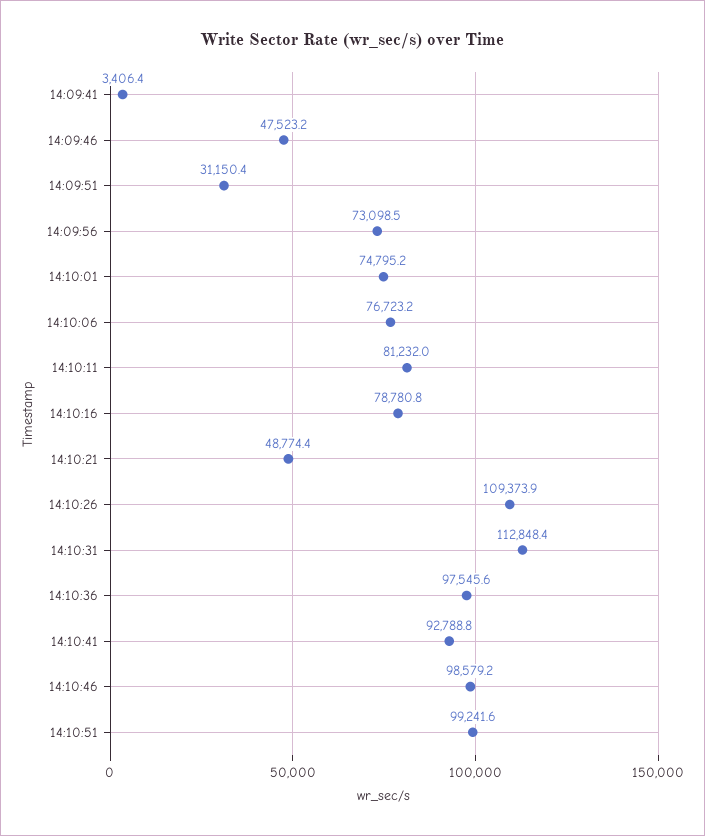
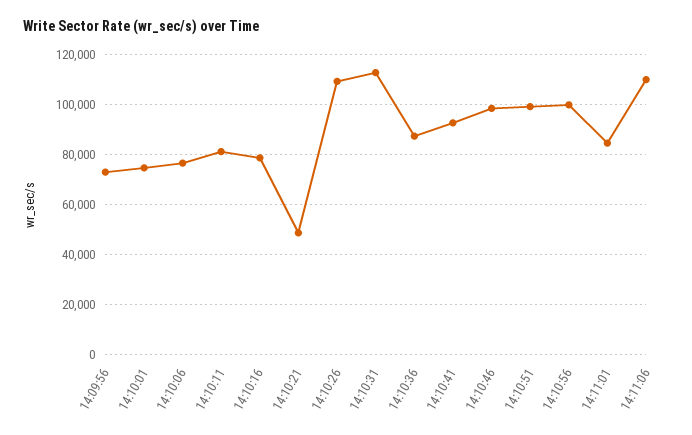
14:09:41: 3406.4 -> none
14:09:46: 47523.2 -> none
14:09:51: 31150.4 -> none
14:10:36: 97545.6 -> 87500
14:10:56: none -> 100000
14:11:01: none -> 85000
14:11:06: none -> 110000

